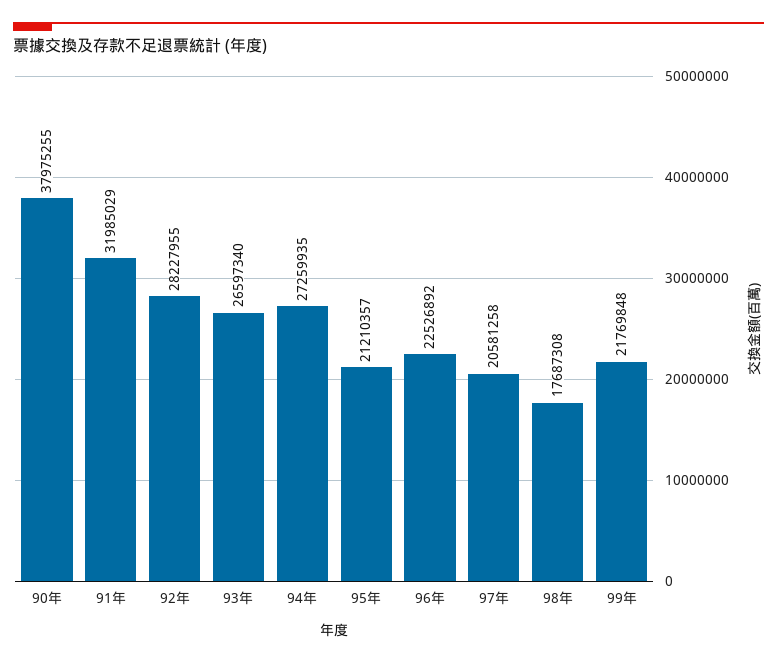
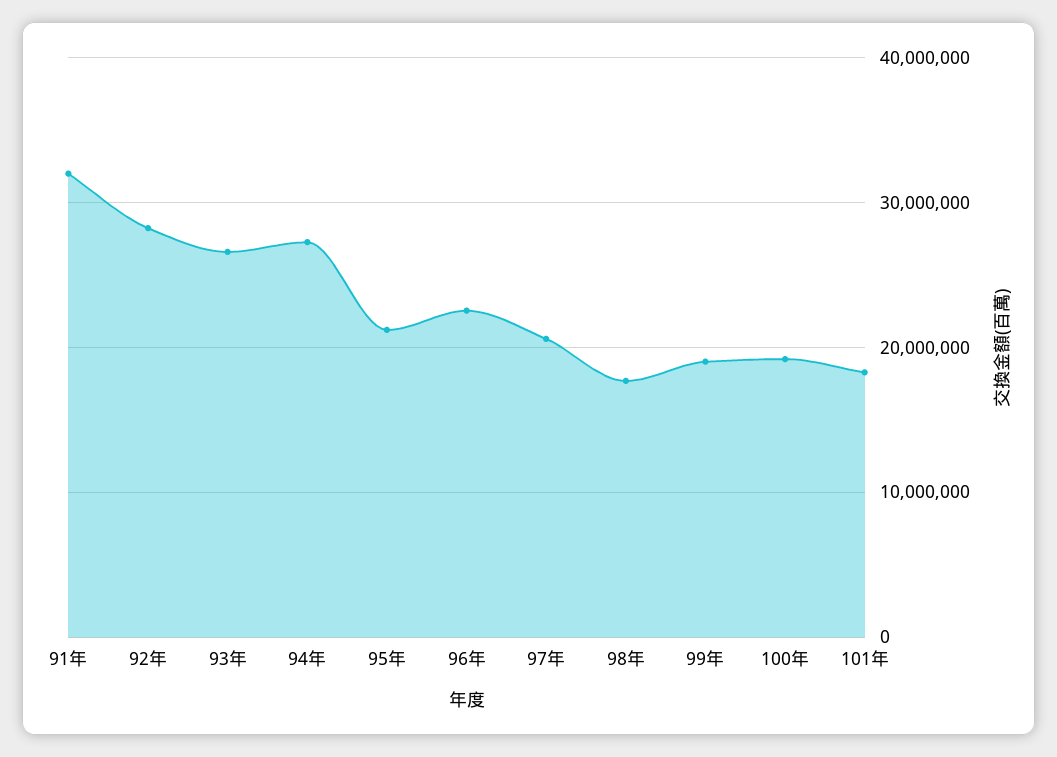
90年: 37975255 -> none
99年: 21769848 -> 19000000
100年: none -> 19000000
101年: none -> 18000000

